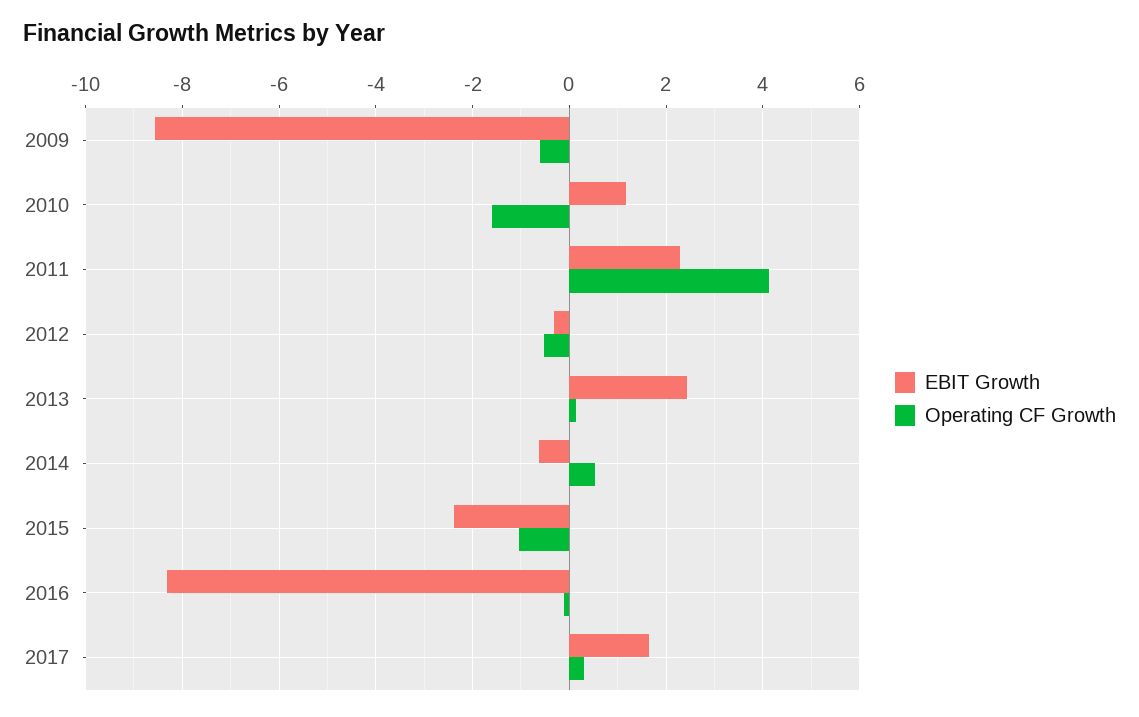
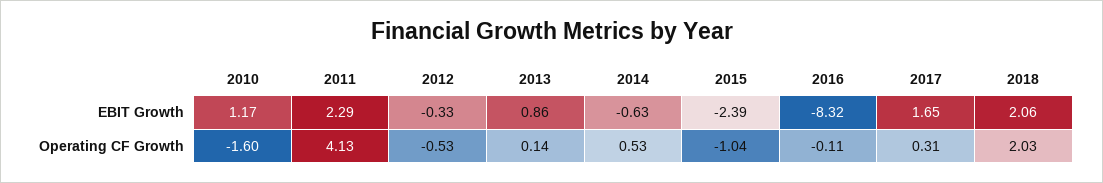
EBIT Growth, 2009: -8.6 -> none
Operating CF Growth, 2009: -0.6 -> none
EBIT Growth, 2013: 2.4 -> 0.86
EBIT Growth, 2018: none -> 2.06
Operating CF Growth, 2018: none -> 2.03

